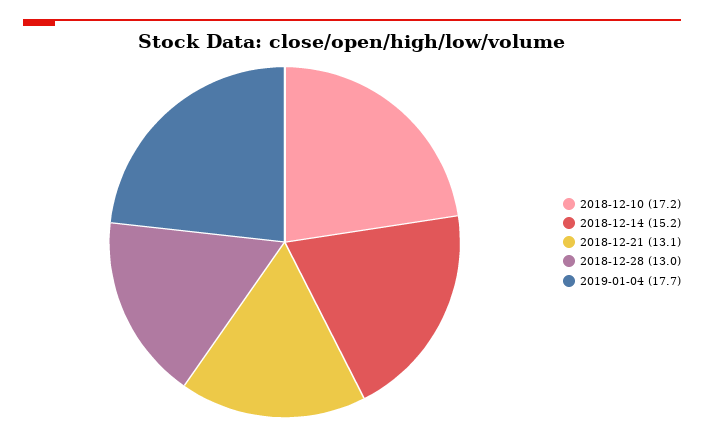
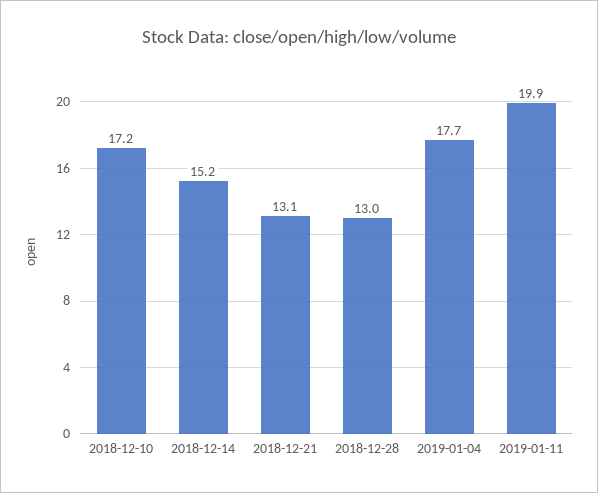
2019-01-11: none -> 19.9

